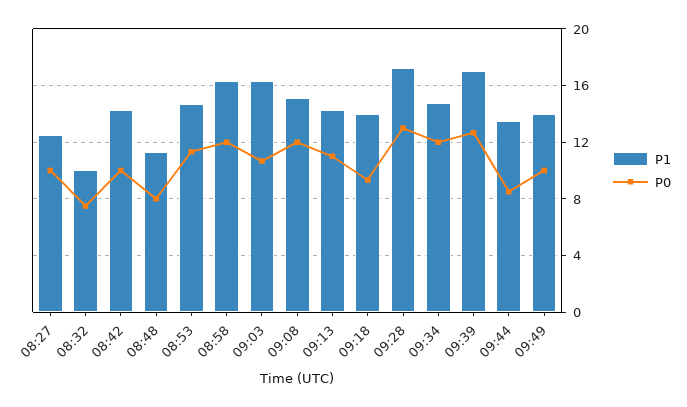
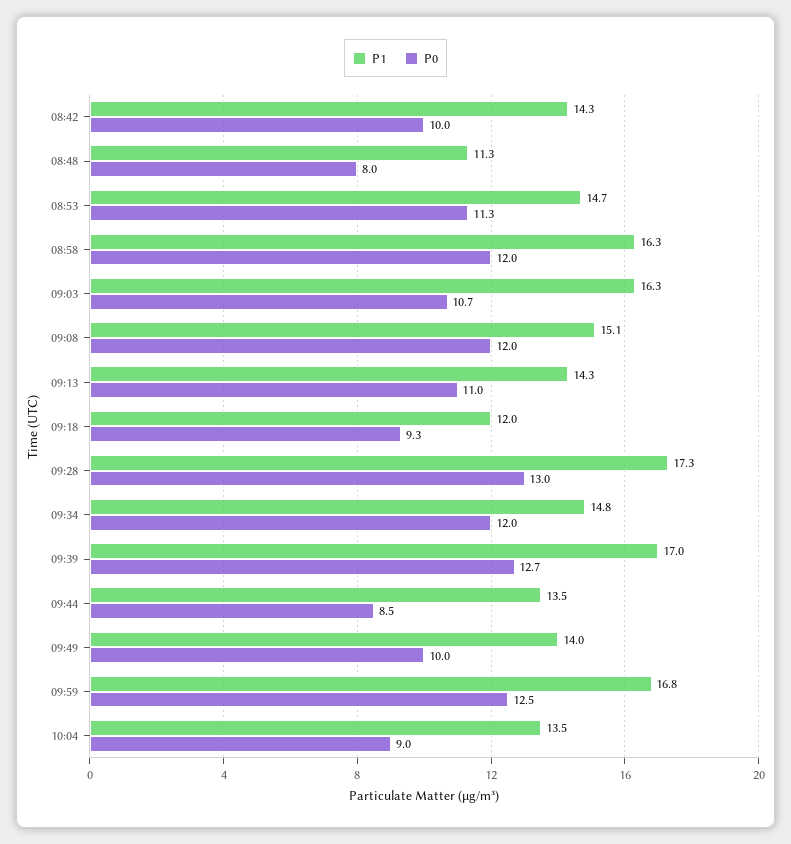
P1, 08:27: 12.5 -> none
P0, 08:27: 10 -> none
P1, 08:32: 10 -> none
P0, 08:32: 7.5 -> none
P1, 09:18: 14 -> 12
P1, 09:59: none -> 16.8
P0, 09:59: none -> 12.5
P1, 10:04: none -> 13.5
P0, 10:04: none -> 9

